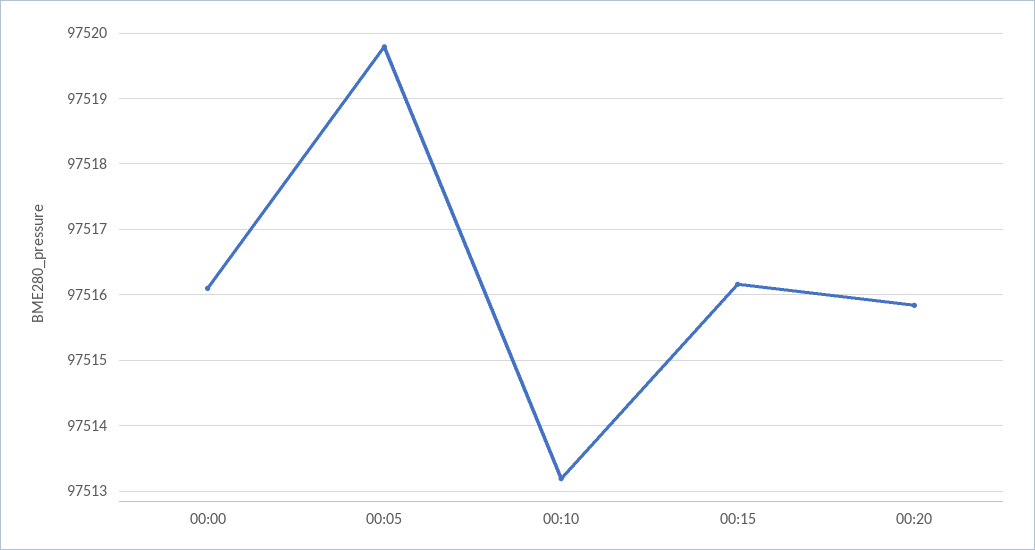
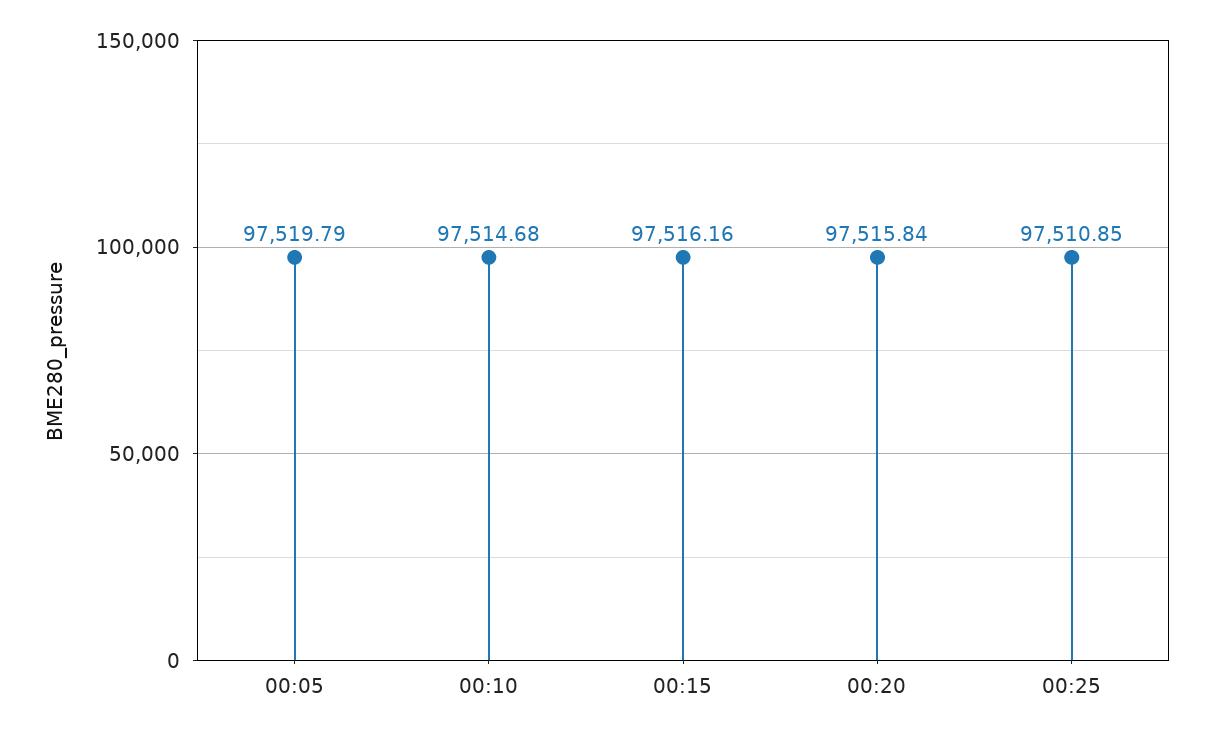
00:00: 97516.1 -> none
00:10: 97513.2 -> 97514.68
00:25: none -> 97510.85

